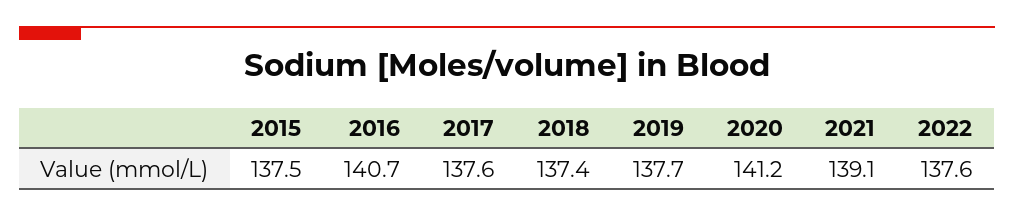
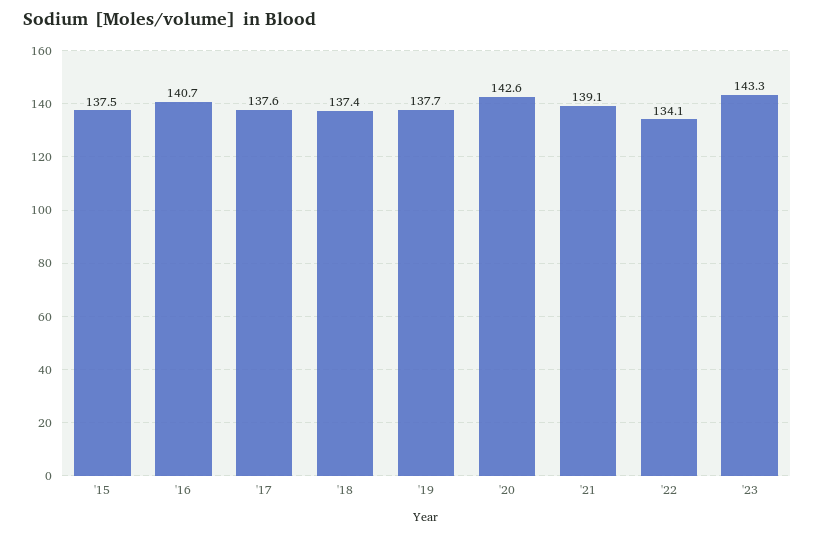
2020: 141.2 -> 142.6
2022: 137.6 -> 134.1
'23: none -> 143.3

